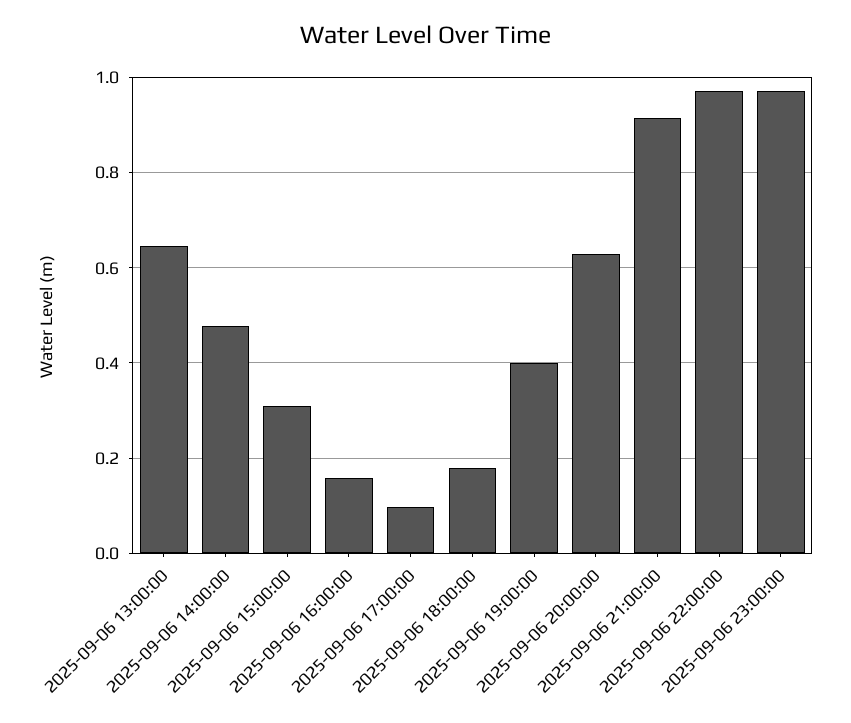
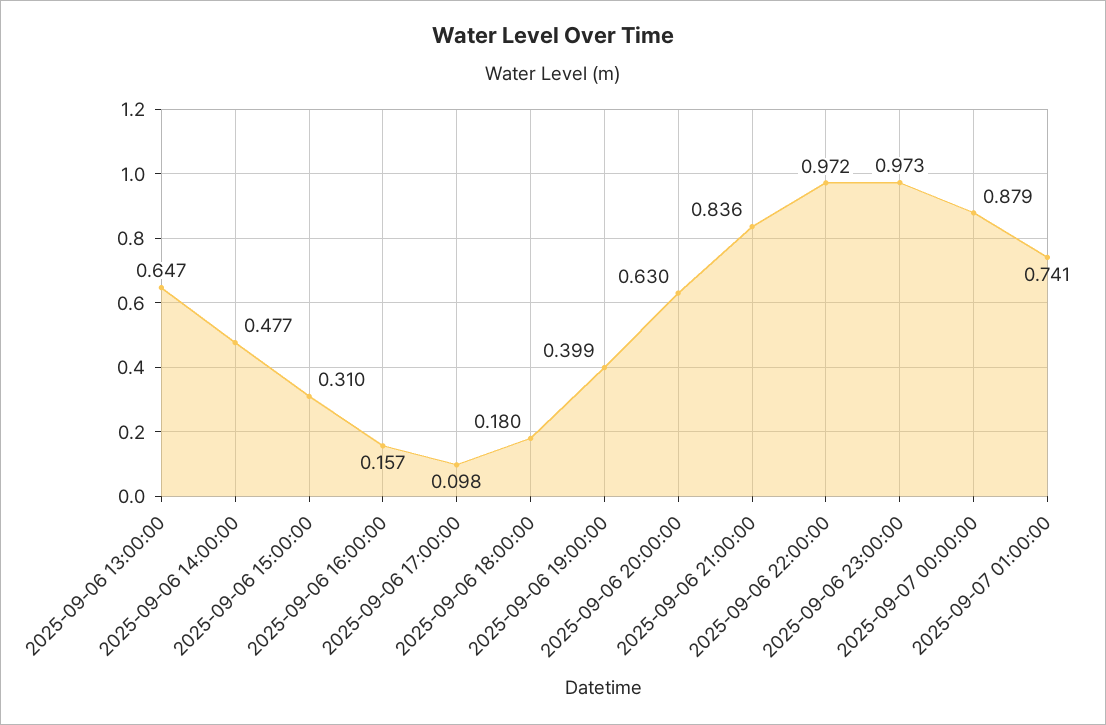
2025-09-06 21:00:00: 0.92 -> 0.836
2025-09-07 00:00:00: none -> 0.879
2025-09-07 01:00:00: none -> 0.741

